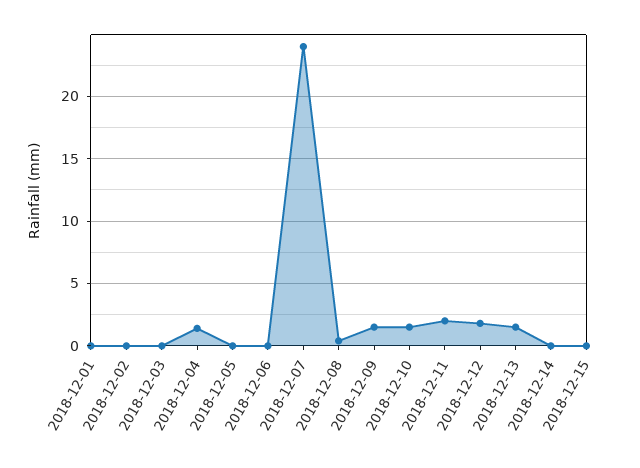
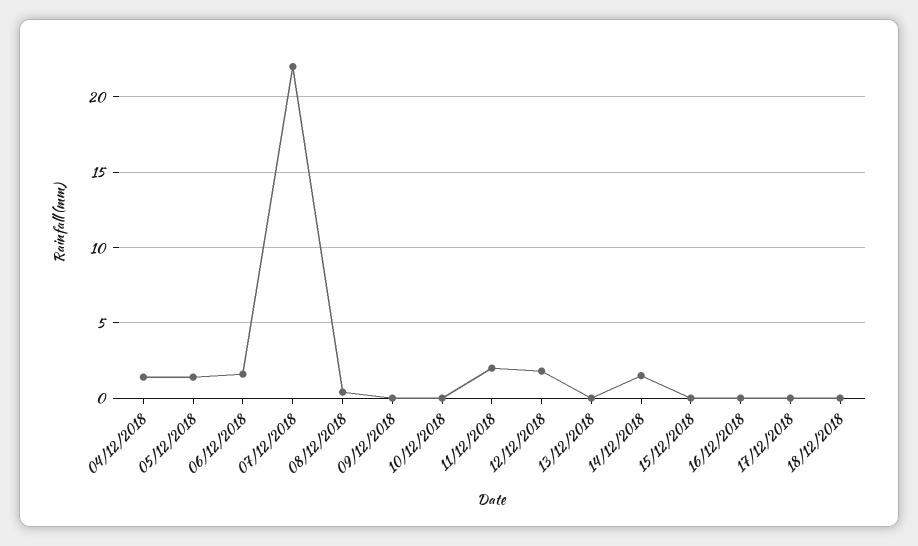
2018-12-01: 0 -> none
2018-12-02: 0 -> none
2018-12-03: 0 -> none
2018-12-05: 0 -> 1.5
2018-12-06: 0 -> 1.5
2018-12-07: 24 -> 22
2018-12-09: 1.5 -> 0
2018-12-10: 1.5 -> 0
2018-12-13: 1.5 -> 0
2018-12-14: 0 -> 1.5
16/12/2018: none -> 0
17/12/2018: none -> 0
18/12/2018: none -> 0

